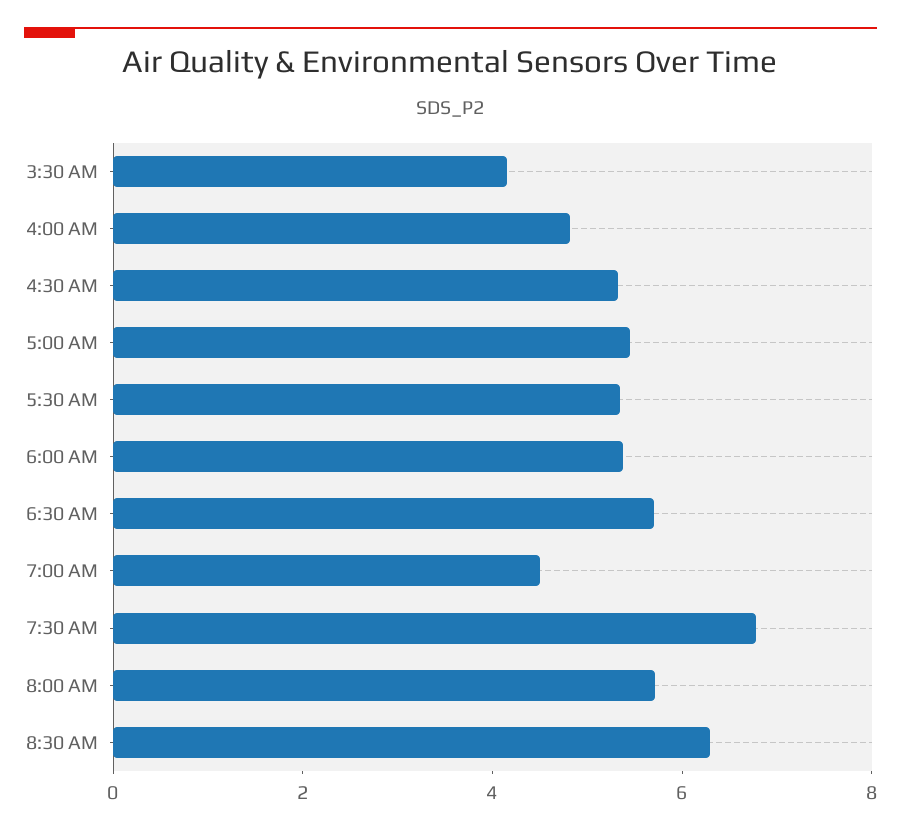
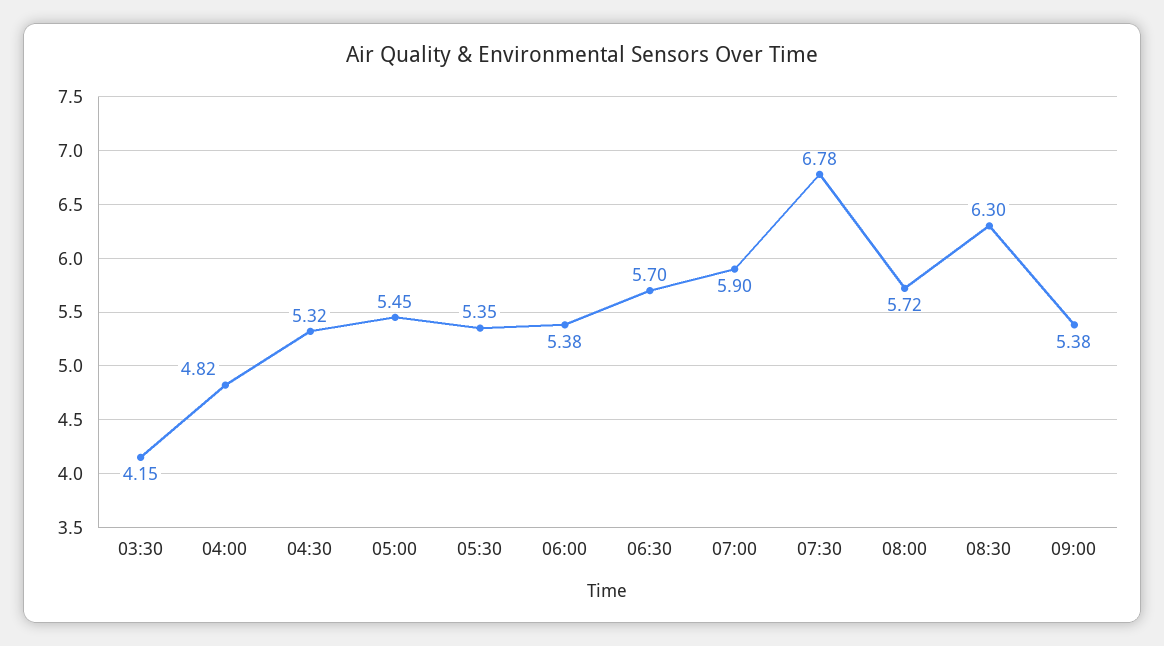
7:00 AM: 4.5 -> 5.9
09:00: none -> 5.38

